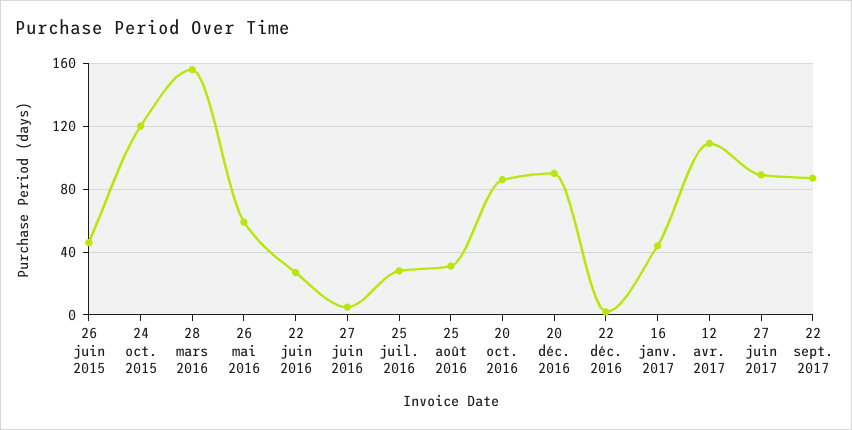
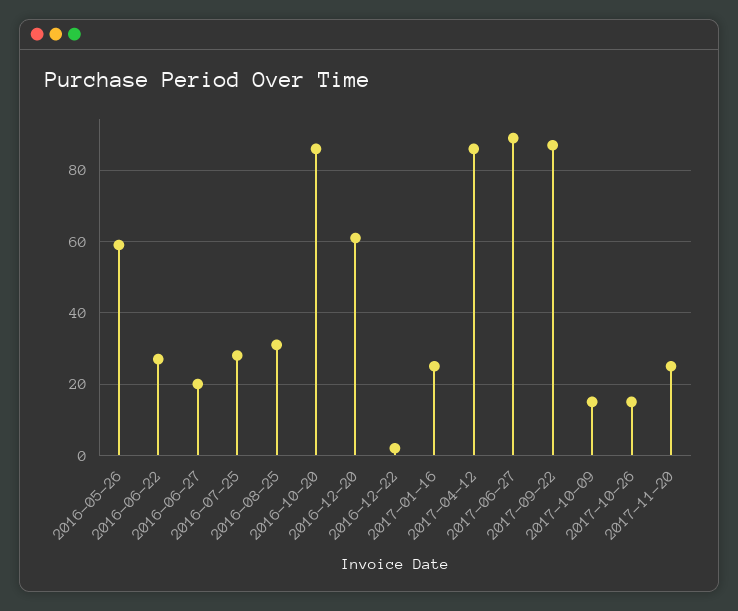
26 juin 2015: 45 -> none
24 oct. 2015: 120 -> none
28 mars 2016: 155 -> none
27 juin 2016: 5 -> 20
20 déc. 2016: 90 -> 60
16 janv. 2017: 45 -> 25
12 avr. 2017: 110 -> 85
2017-10-09: none -> 15
2017-10-26: none -> 15
2017-11-20: none -> 25

